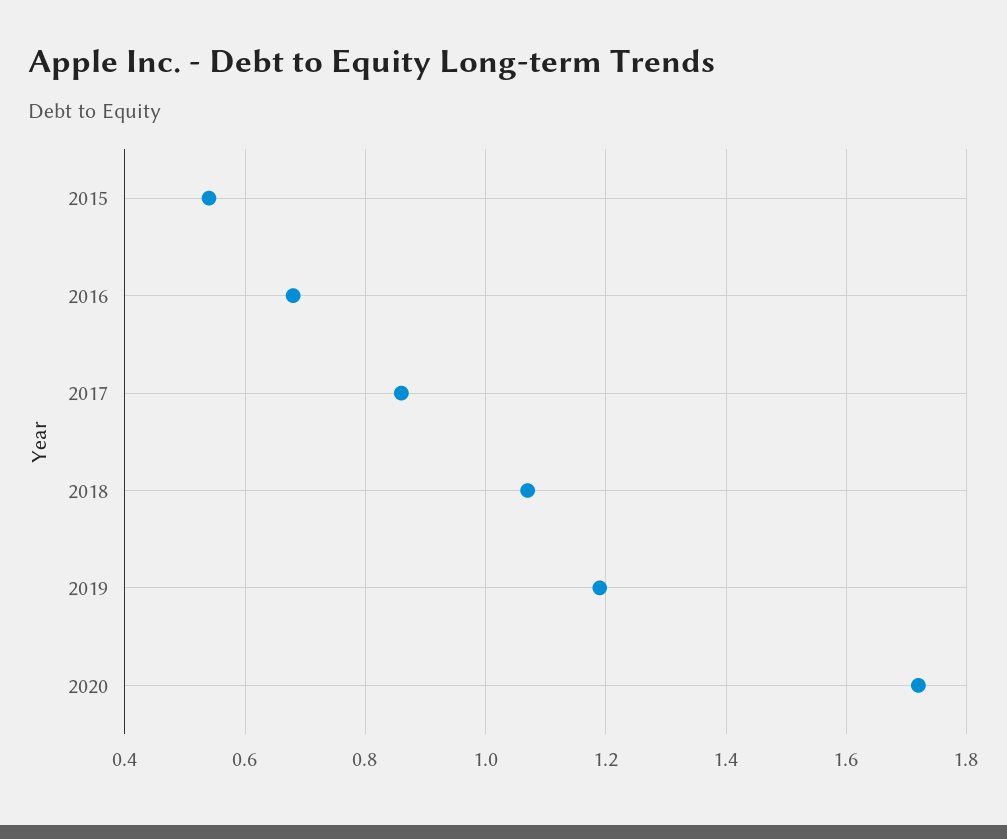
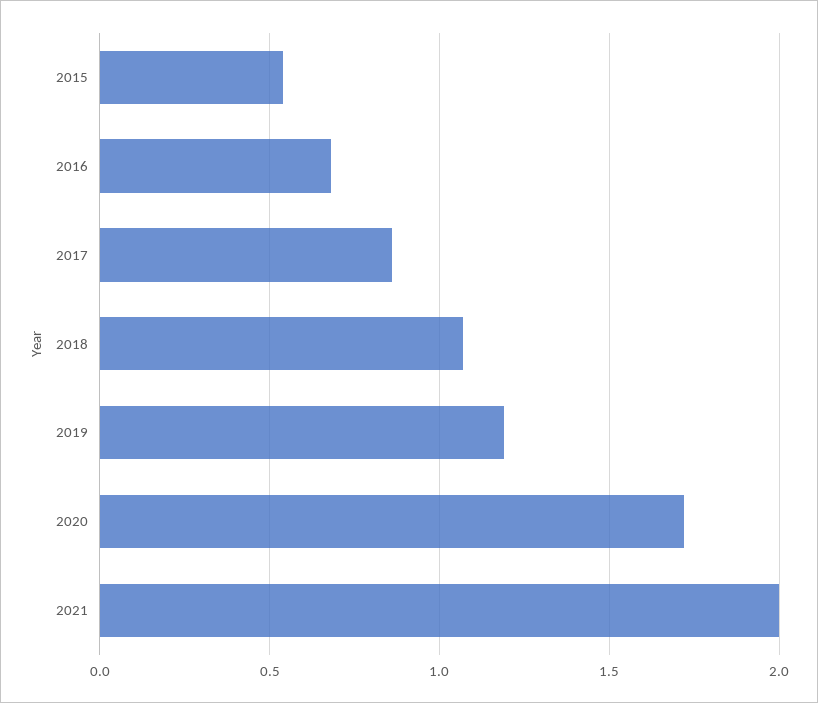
2021: none -> 2

